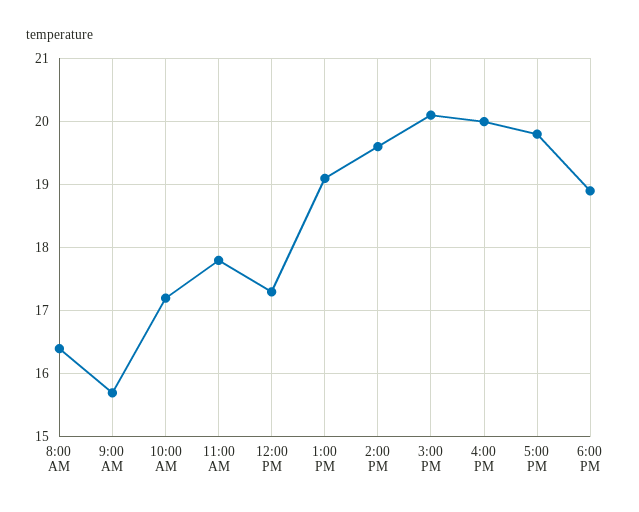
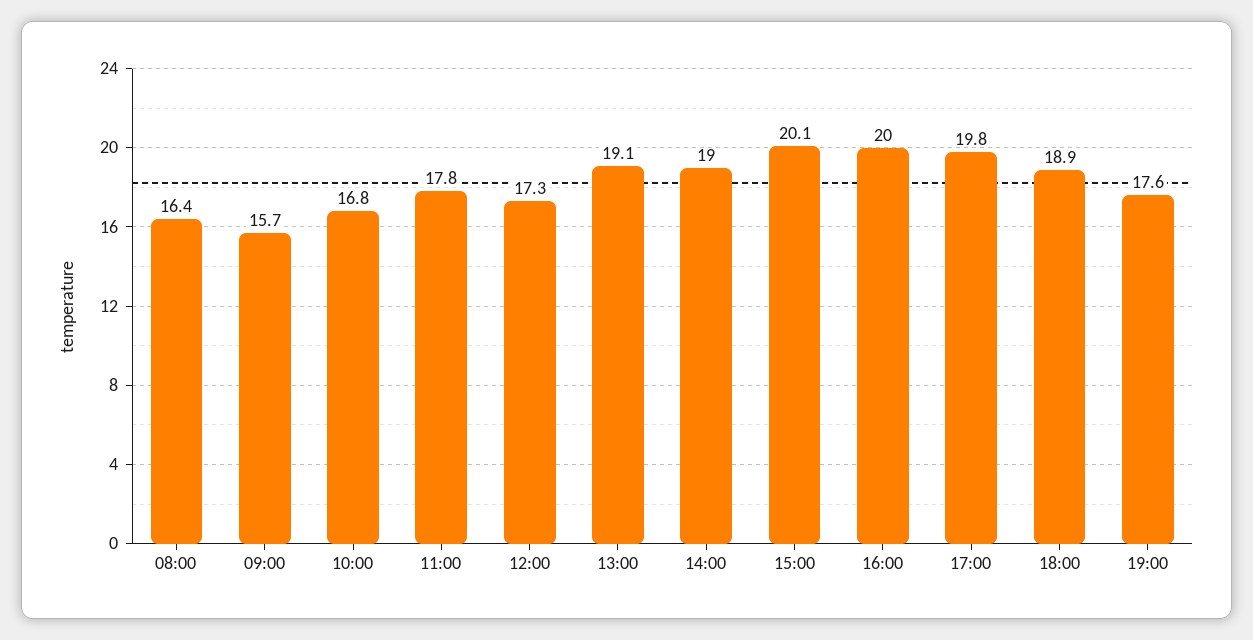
10:00 AM: 17.2 -> 16.8
2:00 PM: 19.6 -> 19
19:00: none -> 17.6

